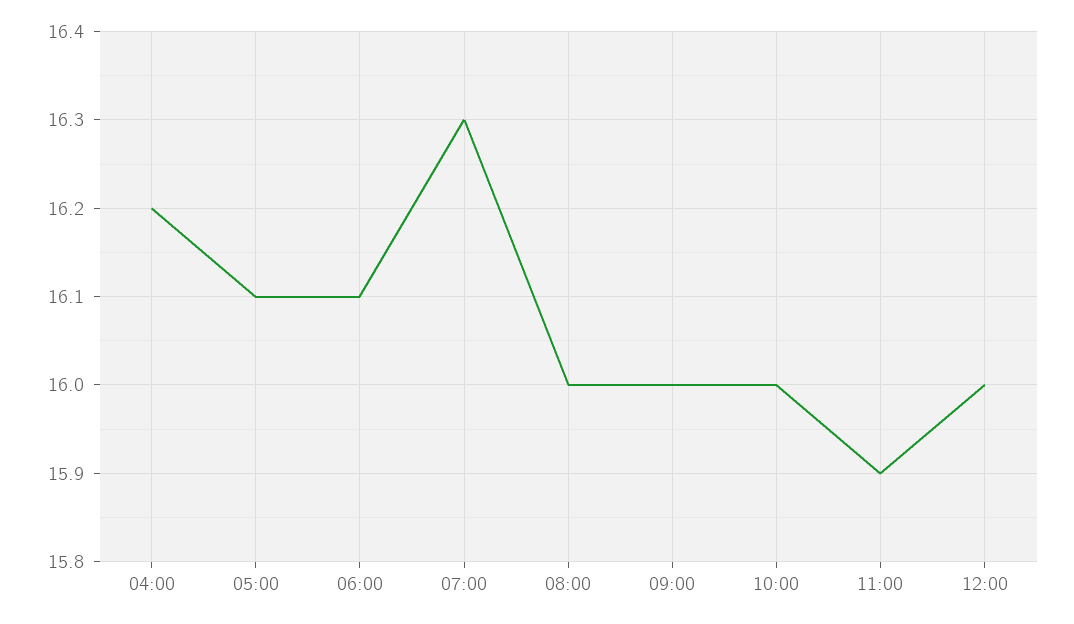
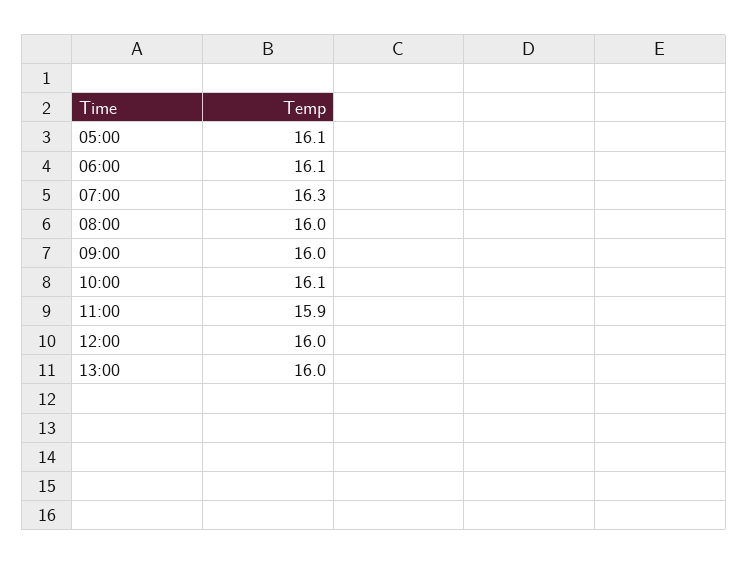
04:00: 16.2 -> none
10:00: 16 -> 16.1
13:00: none -> 16

